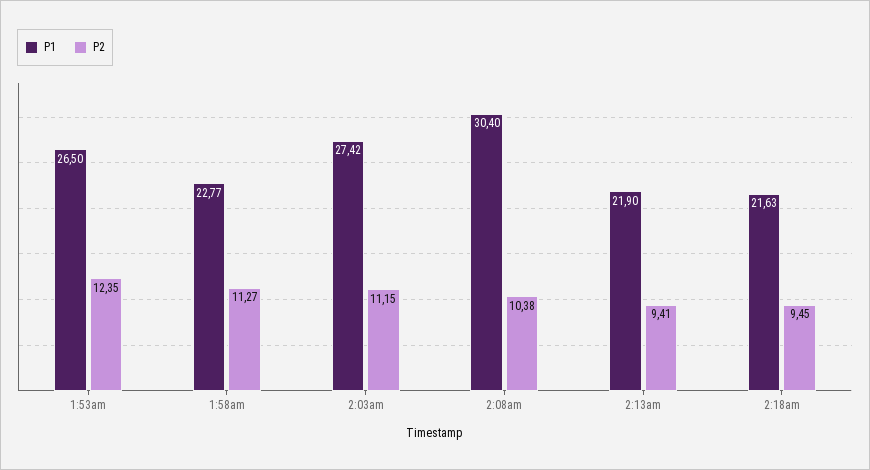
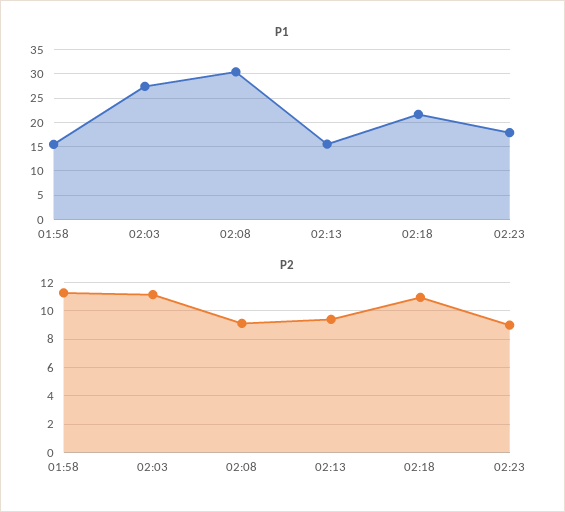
P1, 1:53am: 26.5 -> none
P2, 1:53am: 12.35 -> none
P1, 1:58am: 22.77 -> 15
P2, 2:08am: 10.38 -> 9
P1, 2:13am: 21.9 -> 15
P2, 2:18am: 9.45 -> 11
P1, 02:23: none -> 17.5
P2, 02:23: none -> 9

